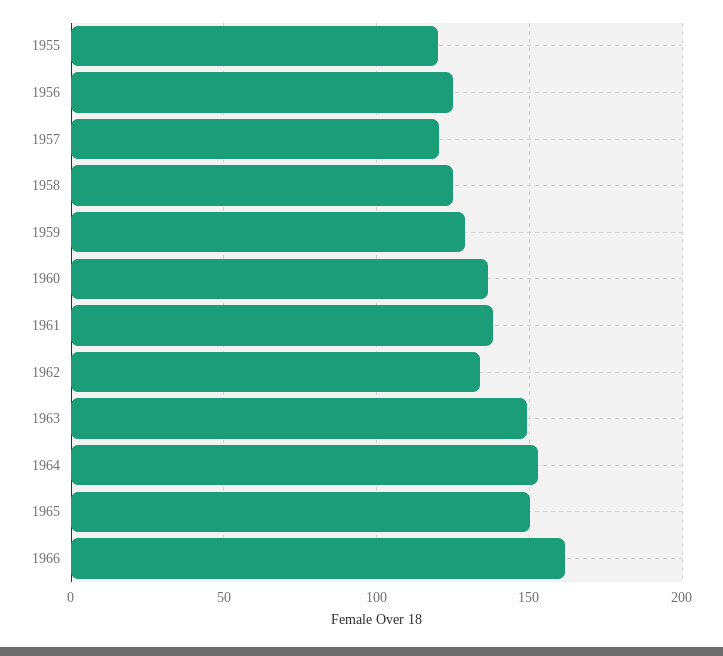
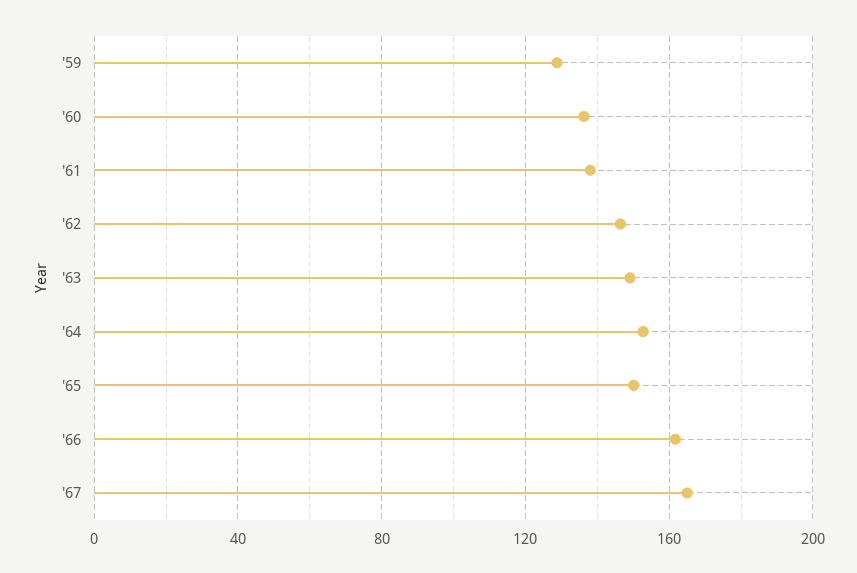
1955: 120 -> none
1956: 125 -> none
1957: 120 -> none
1958: 125 -> none
1962: 135 -> 145
'67: none -> 165

